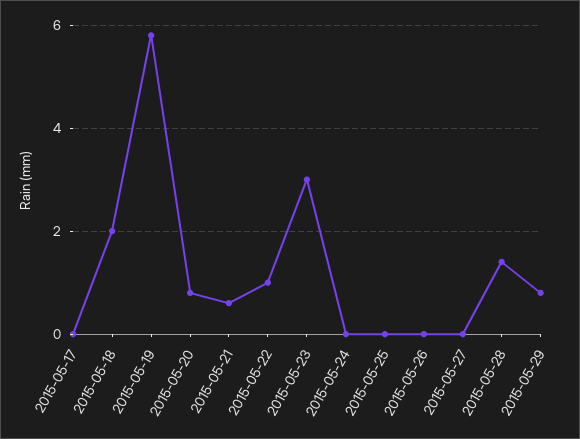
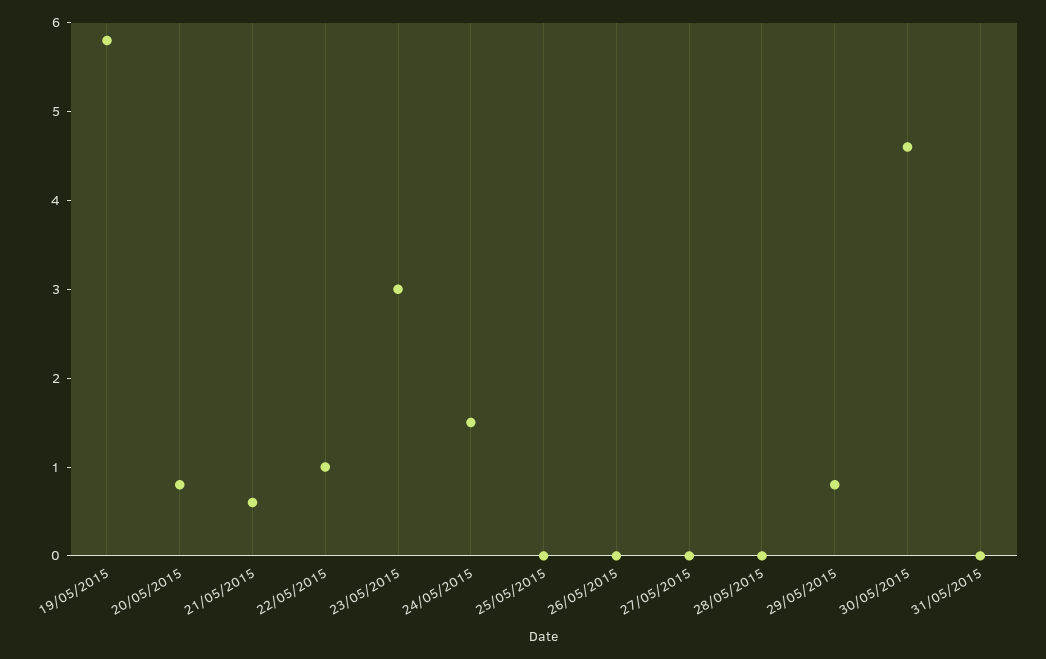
2015-05-17: 0 -> none
2015-05-18: 2 -> none
2015-05-24: 0 -> 1.5
2015-05-28: 1.5 -> 0
30/05/2015: none -> 4.6
31/05/2015: none -> 0

